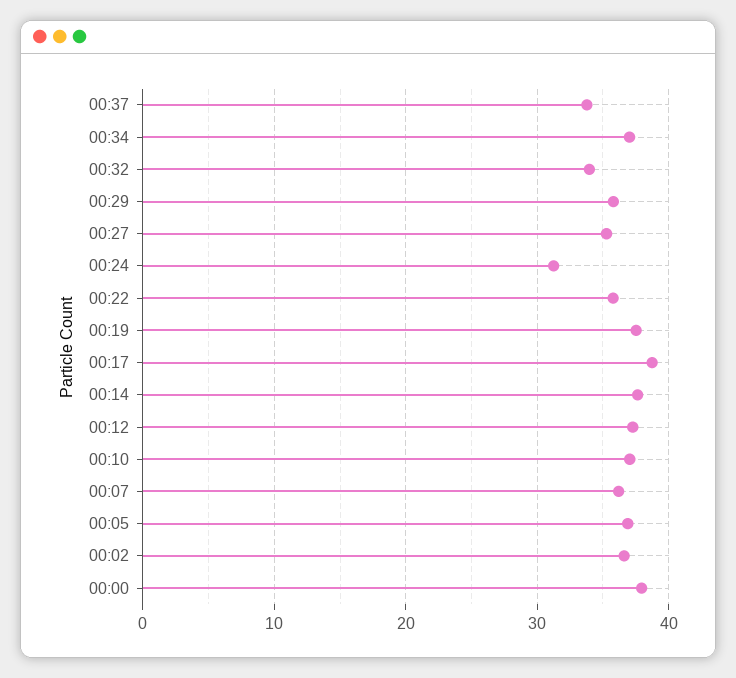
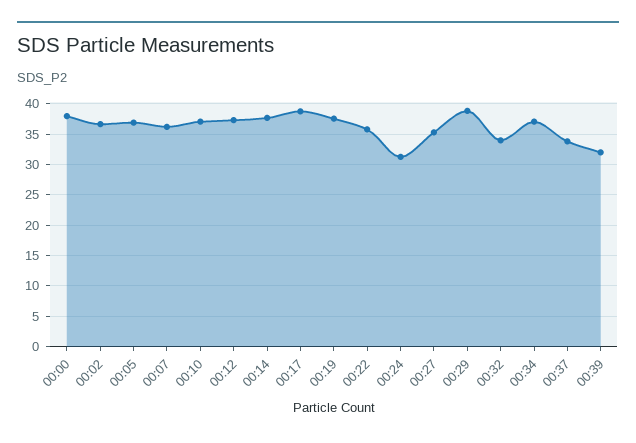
00:29: 36 -> 39
00:39: none -> 32

